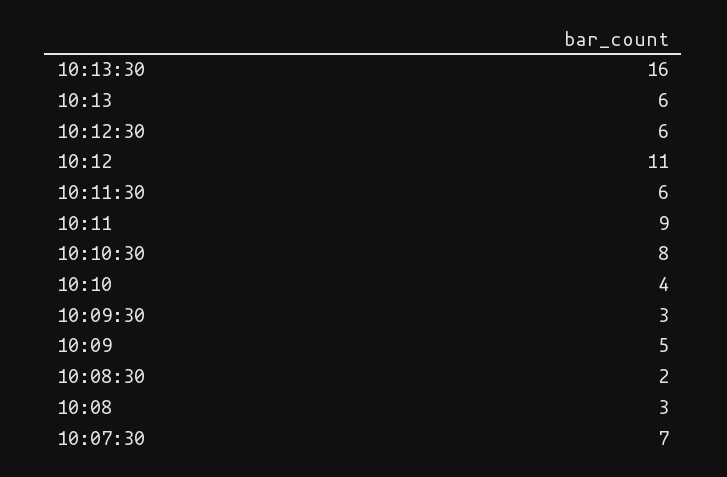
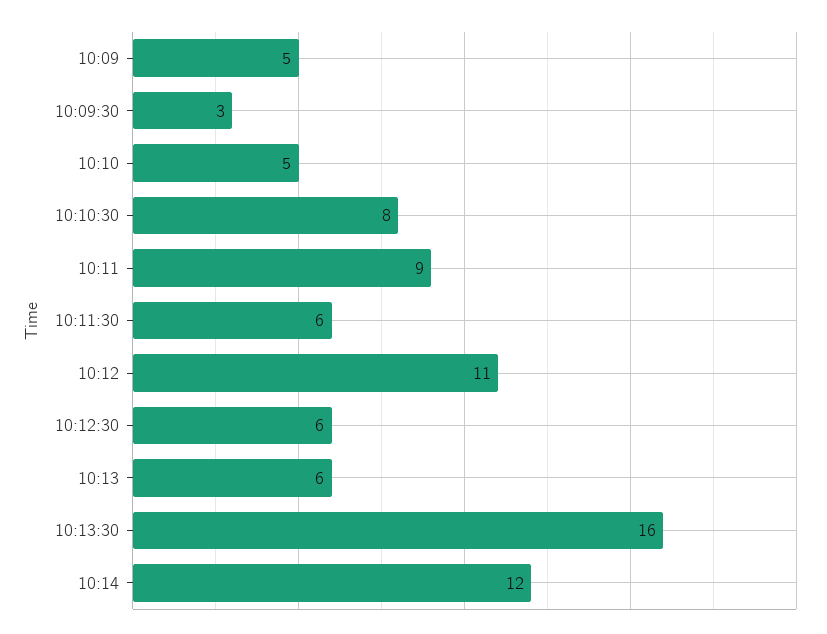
10:10: 4 -> 5
10:08:30: 2 -> none
10:08: 3 -> none
10:07:30: 7 -> none
10:14: none -> 12

